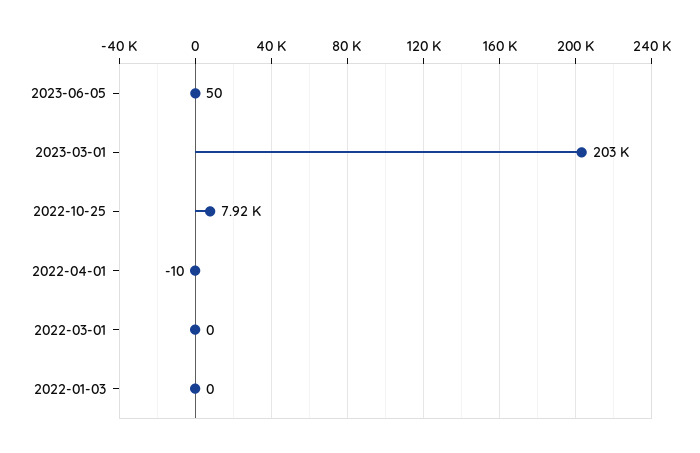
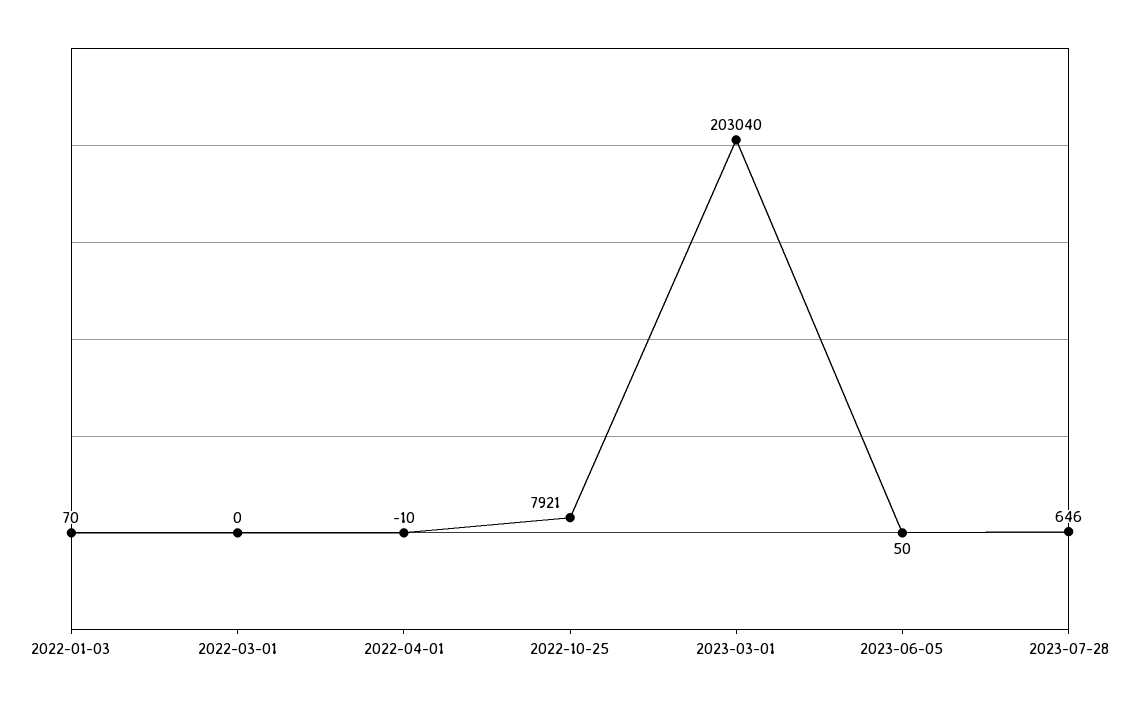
2022-01-03: 0 -> 70
2023-07-28: none -> 646

